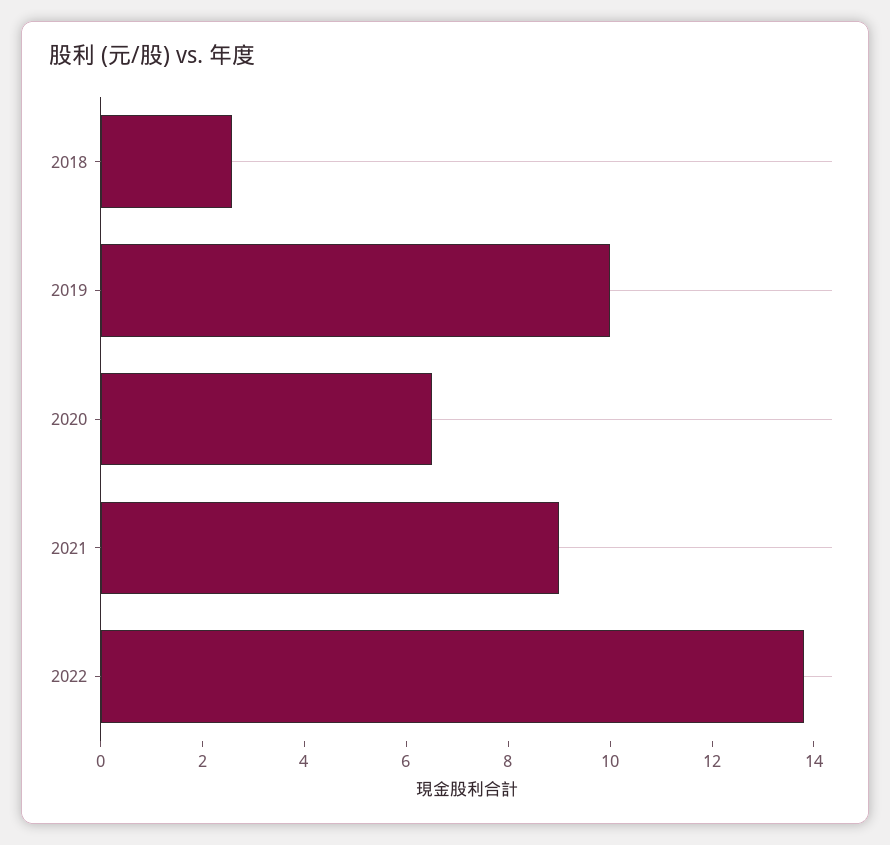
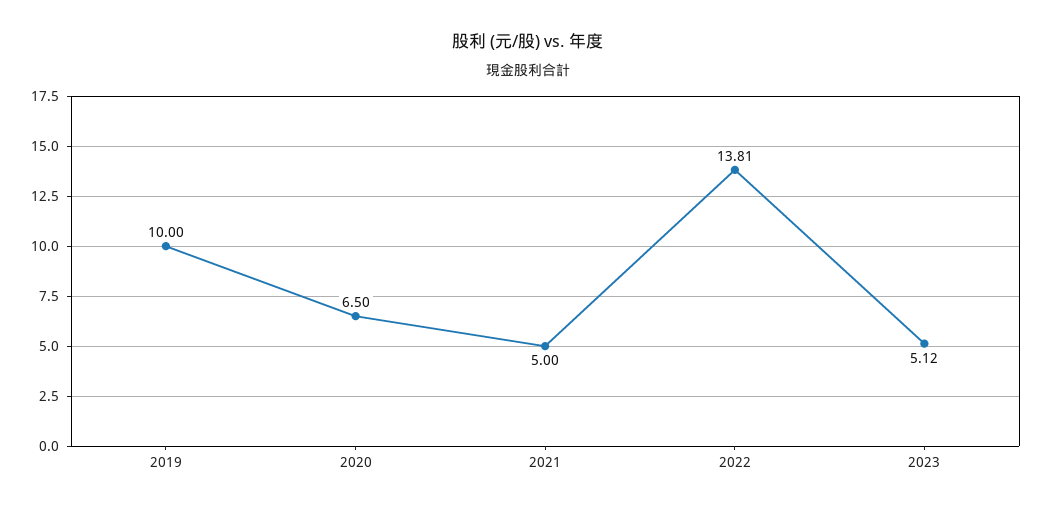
2018: 2.5 -> none
2021: 9 -> 5
2023: none -> 5.12

